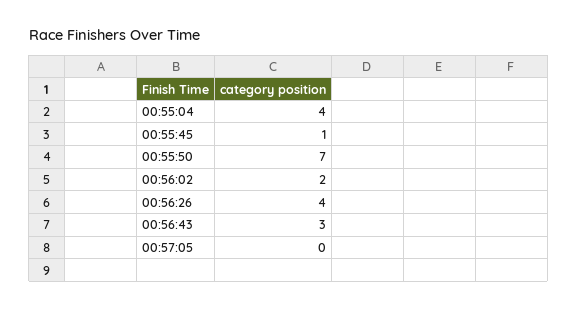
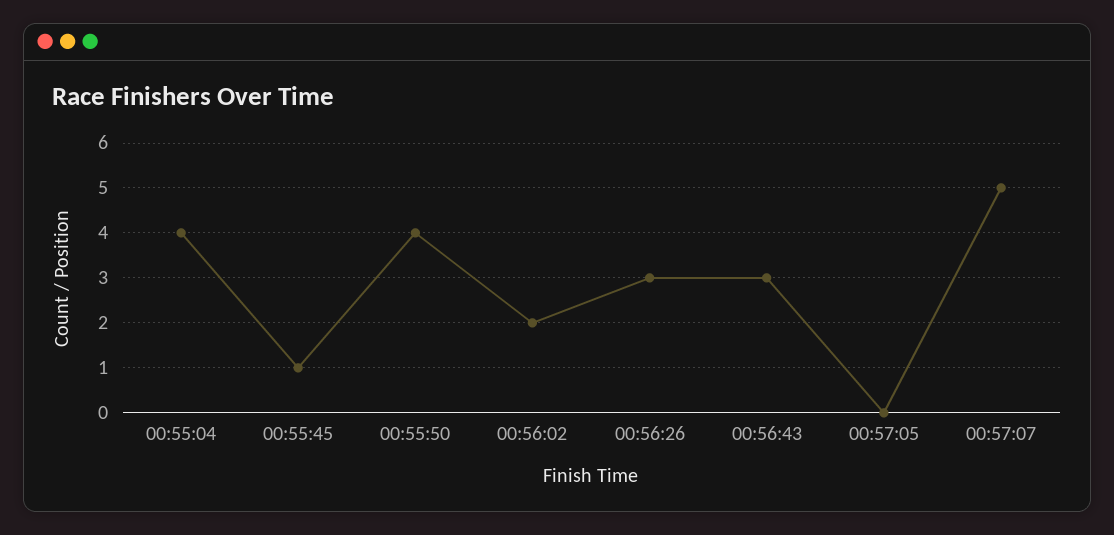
00:55:50: 7 -> 4
00:56:26: 4 -> 3
00:57:07: none -> 5

